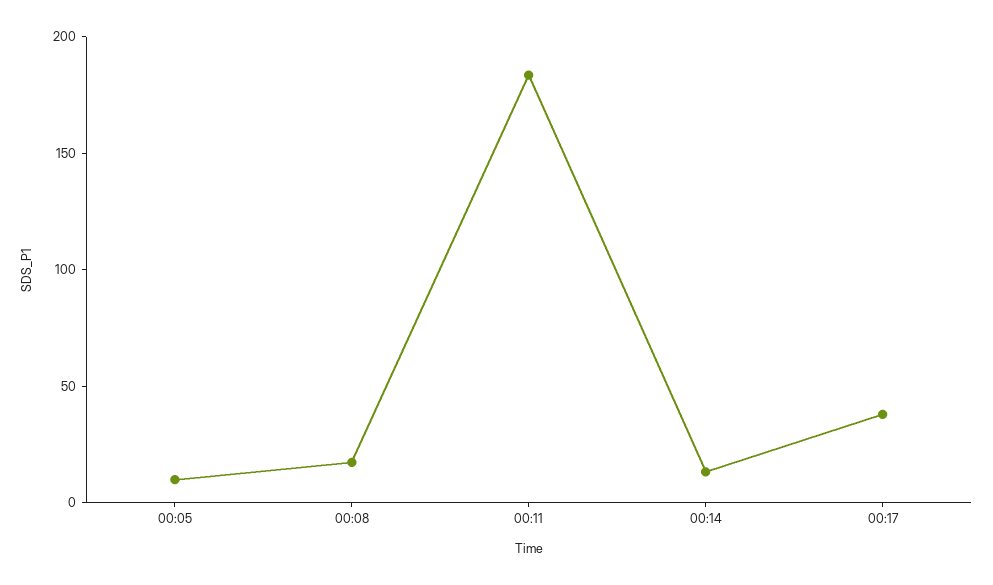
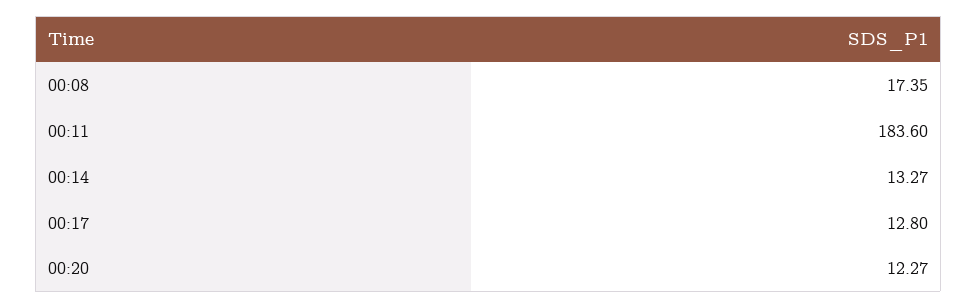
00:05: 10 -> none
00:17: 40 -> 12.8
00:20: none -> 12.27

